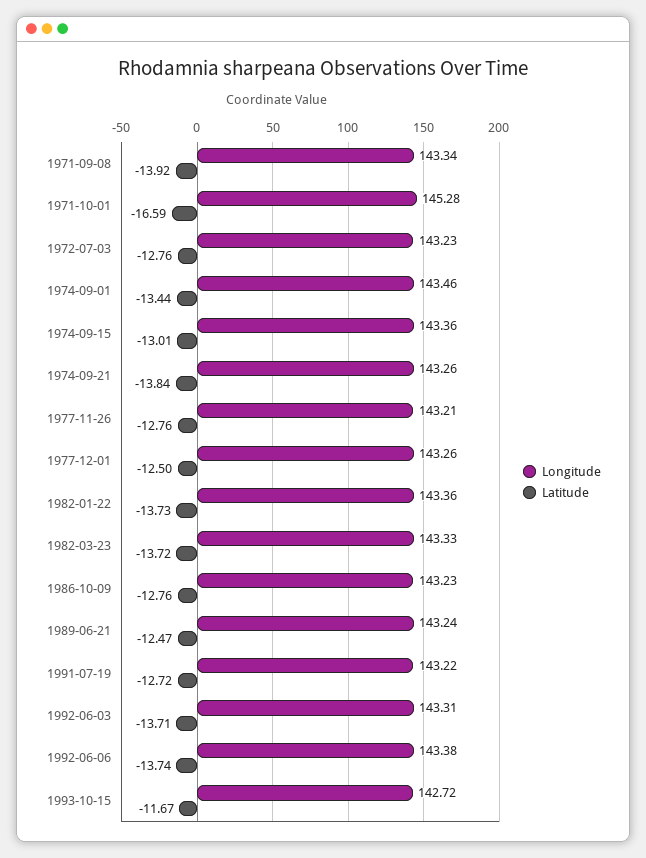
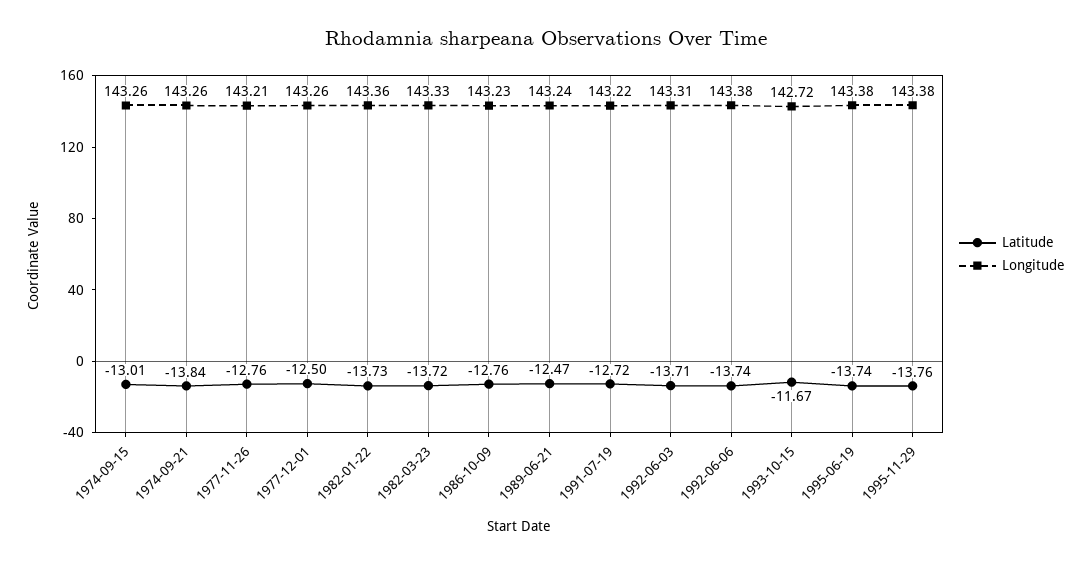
Longitude, 1971-09-08: 143.34 -> none
Latitude, 1971-09-08: -13.92 -> none
Longitude, 1971-10-01: 145.28 -> none
Latitude, 1971-10-01: -16.59 -> none
Longitude, 1972-07-03: 143.23 -> none
Latitude, 1972-07-03: -12.76 -> none
Longitude, 1974-09-01: 143.46 -> none
Latitude, 1974-09-01: -13.44 -> none
Longitude, 1974-09-15: 143.36 -> 143.26
Latitude, 1995-06-19: none -> -13.74
Longitude, 1995-06-19: none -> 143.38
Latitude, 1995-11-29: none -> -13.76
Longitude, 1995-11-29: none -> 143.38

